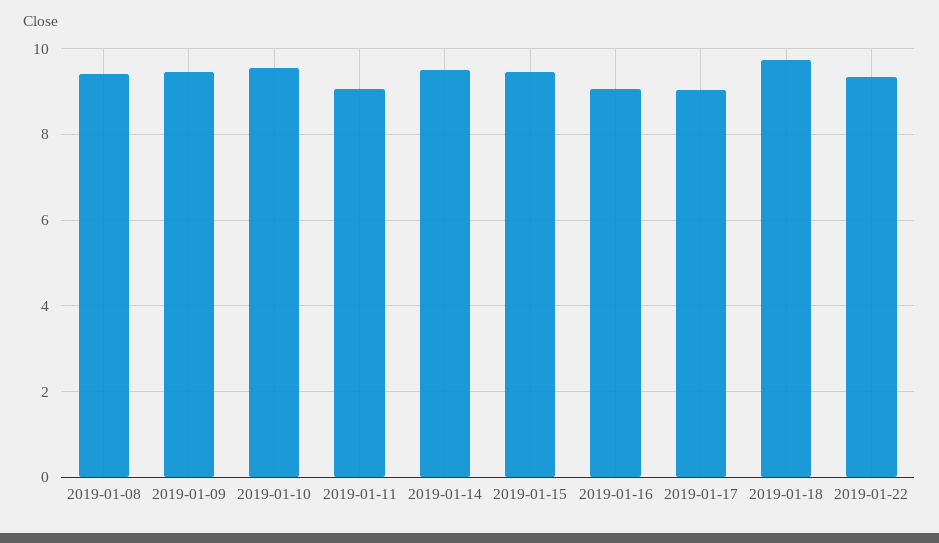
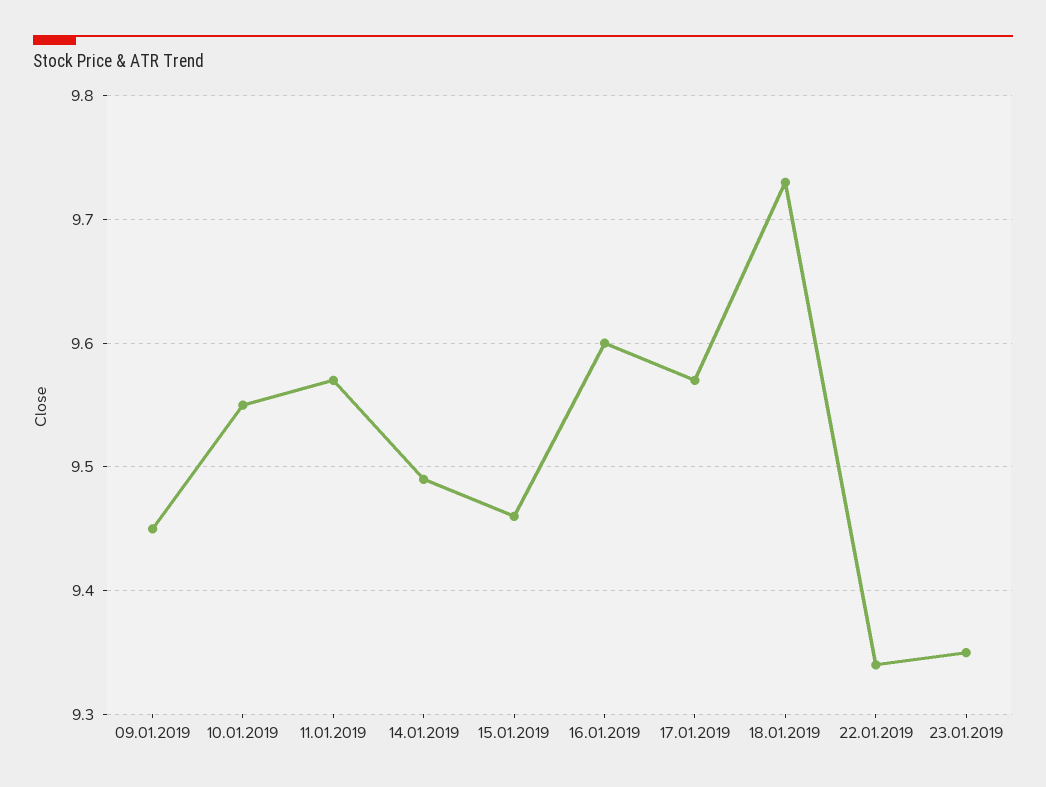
2019-01-08: 9.4 -> none
2019-01-11: 9 -> 9.57
2019-01-16: 9 -> 9.6
2019-01-17: 9 -> 9.57
23.01.2019: none -> 9.35

